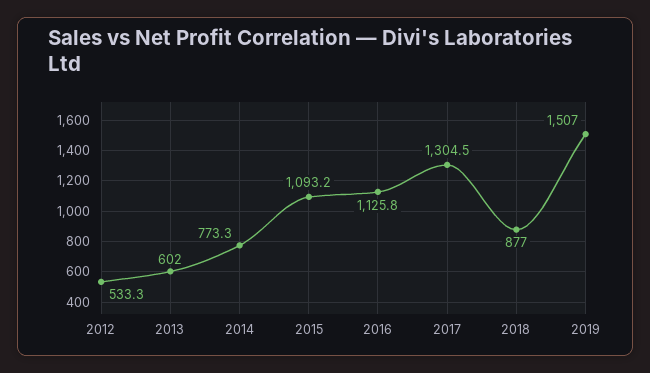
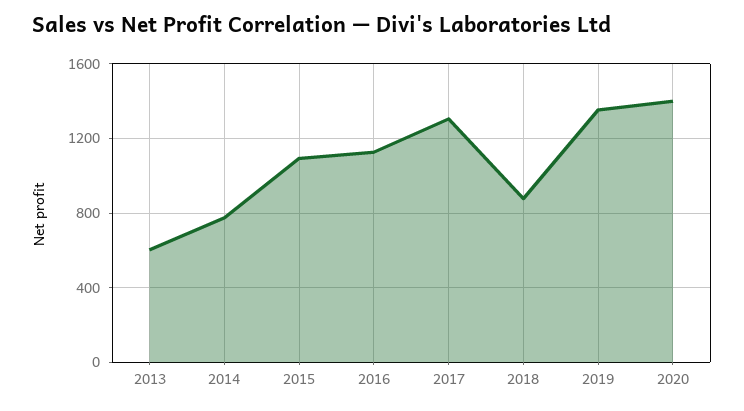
2012: 533.3 -> none
2019: 1507 -> 1350
2020: none -> 1400

